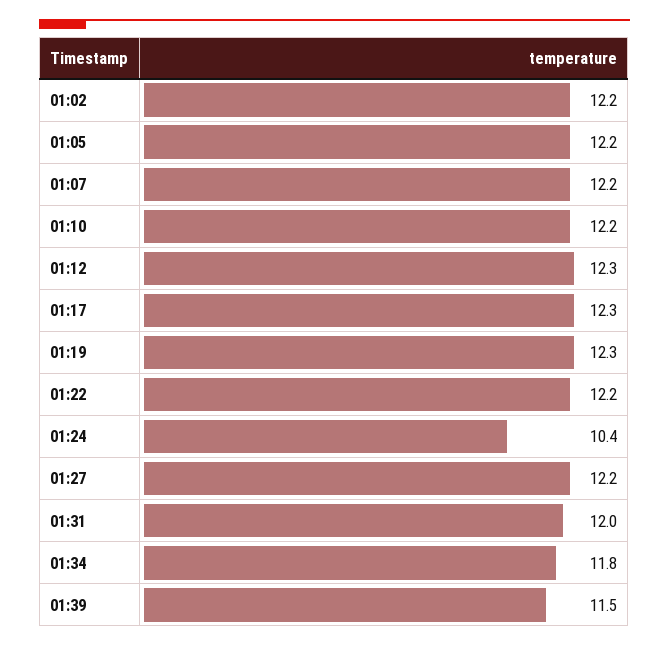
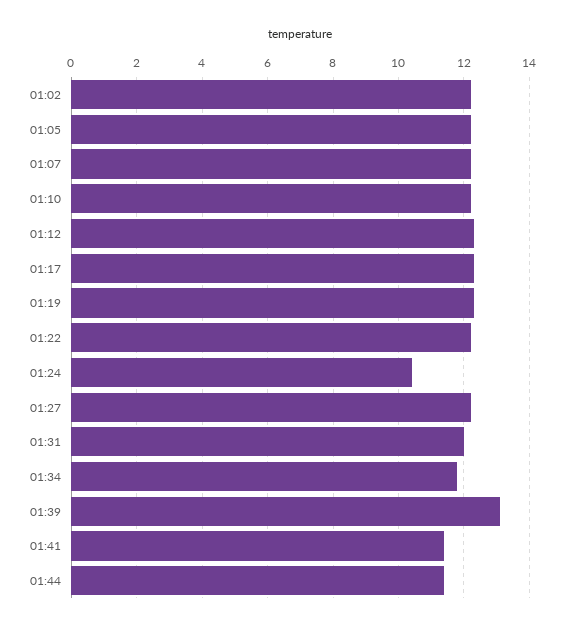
01:39: 11.5 -> 13
01:41: none -> 11.5
01:44: none -> 11.5

